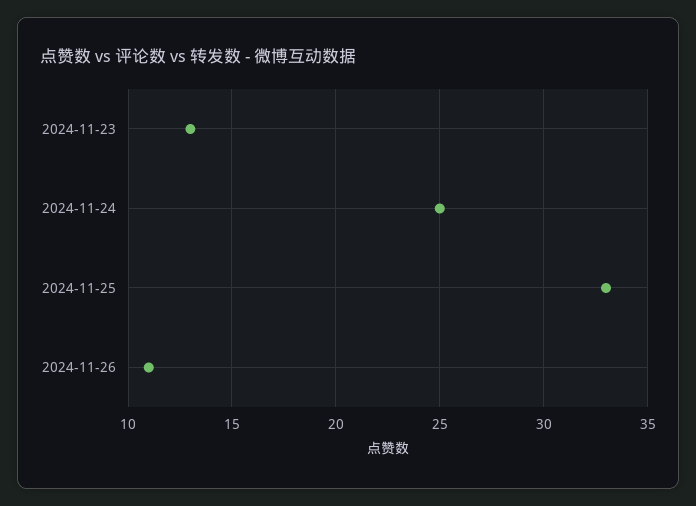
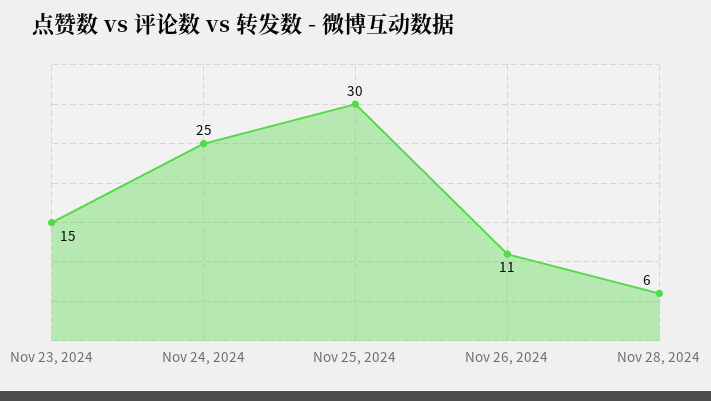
2024-11-23: 13 -> 15
2024-11-25: 33 -> 30
Nov 28, 2024: none -> 6

